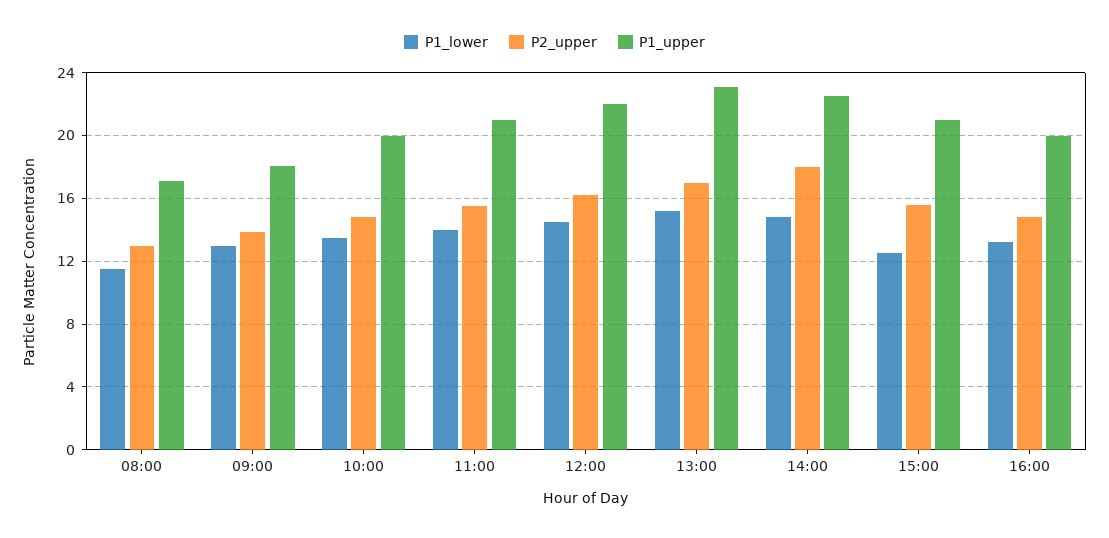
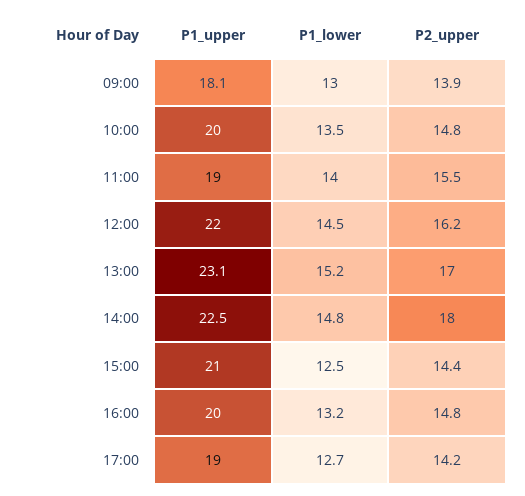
P1_lower, 08:00: 11.5 -> none
P2_upper, 08:00: 13 -> none
P1_upper, 08:00: 17 -> none
P1_upper, 11:00: 21 -> 19
P2_upper, 15:00: 15.5 -> 14.4
P1_upper, 17:00: none -> 19
P1_lower, 17:00: none -> 12.7
P2_upper, 17:00: none -> 14.2

